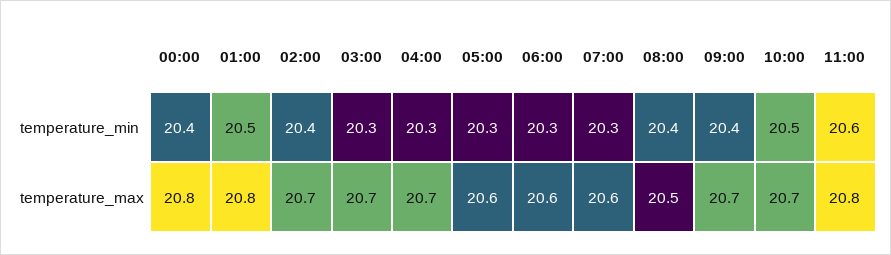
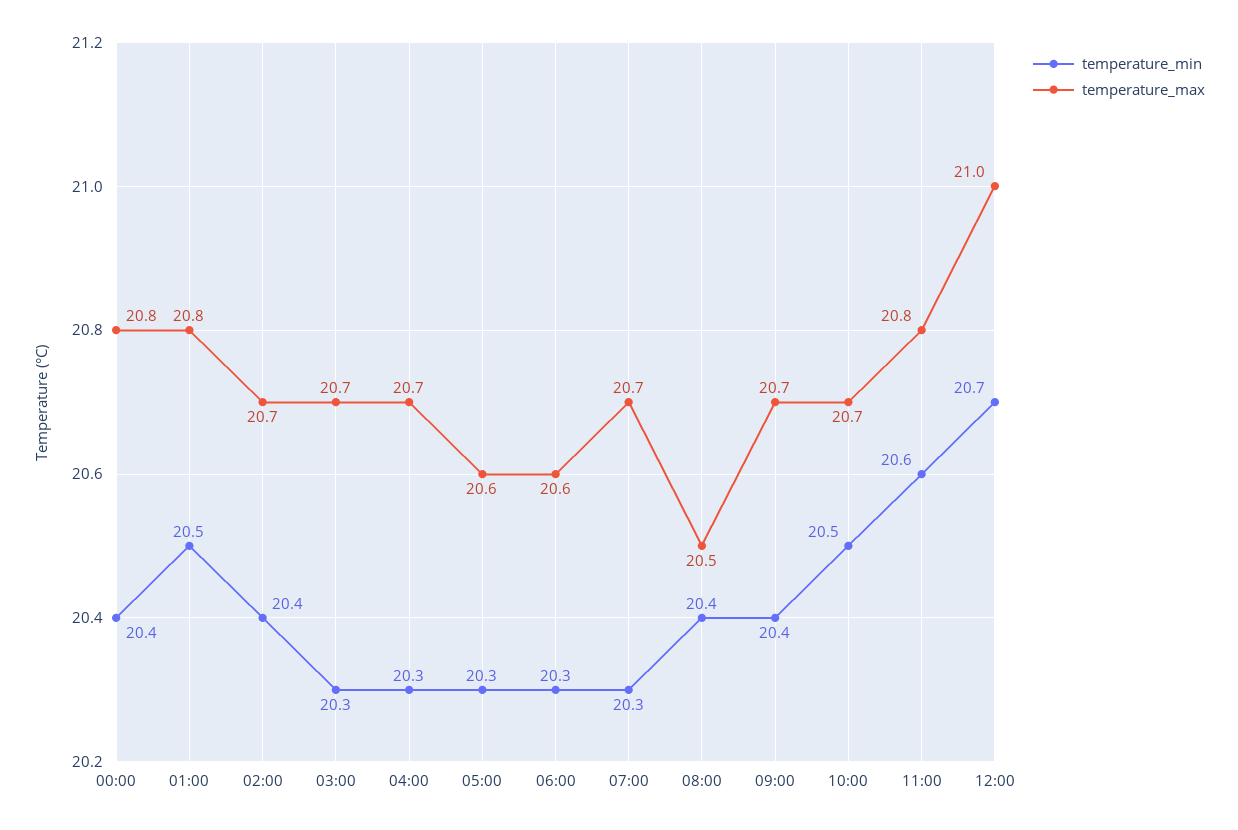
temperature_max, 07:00: 20.6 -> 20.7
temperature_min, 12:00: none -> 20.7
temperature_max, 12:00: none -> 21

